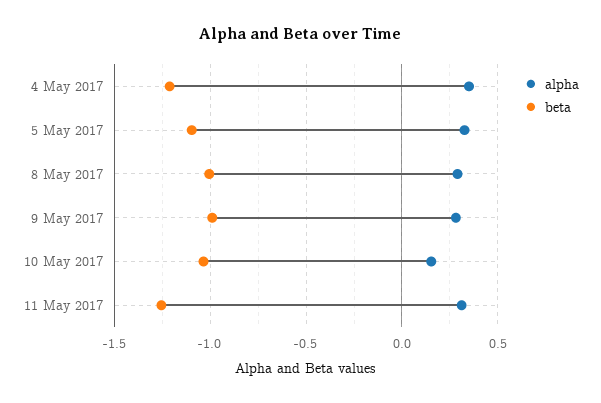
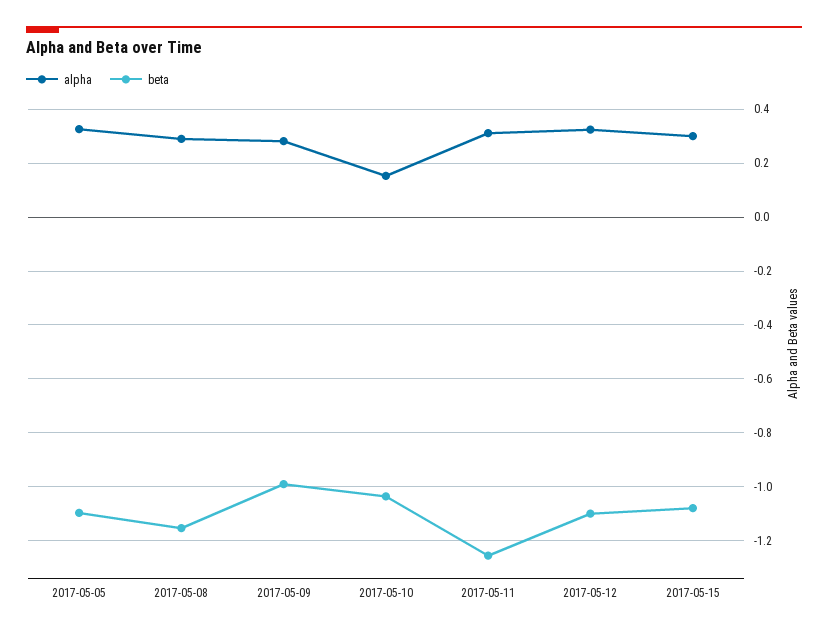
alpha, 4 May 2017: 0.35 -> none
beta, 4 May 2017: -1.2 -> none
beta, 8 May 2017: -1 -> -1.15
alpha, 2017-05-12: none -> 0.325
beta, 2017-05-12: none -> -1.1
alpha, 2017-05-15: none -> 0.3
beta, 2017-05-15: none -> -1.075

